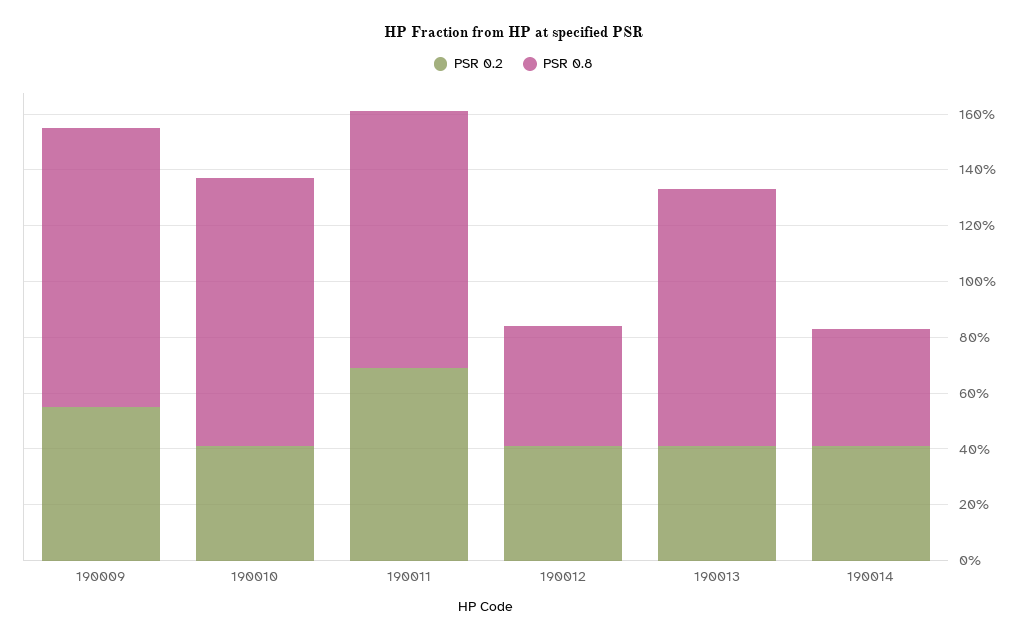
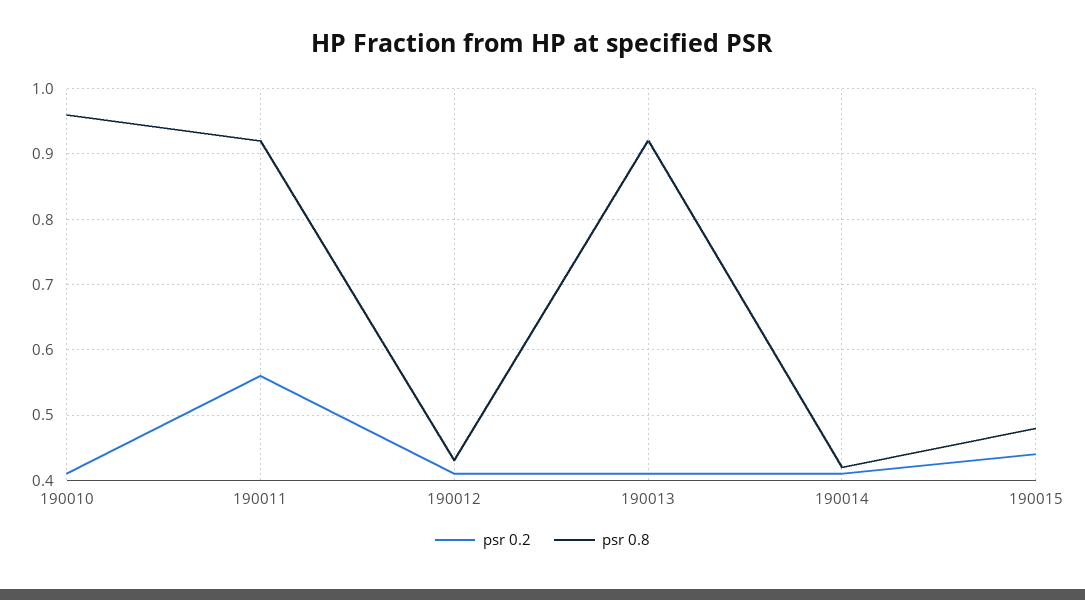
PSR 0.2, 190009: 0.55 -> none
PSR 0.8, 190009: 1 -> none
PSR 0.2, 190011: 0.7 -> 0.56
PSR 0.2, 190015: none -> 0.44
PSR 0.8, 190015: none -> 0.48

